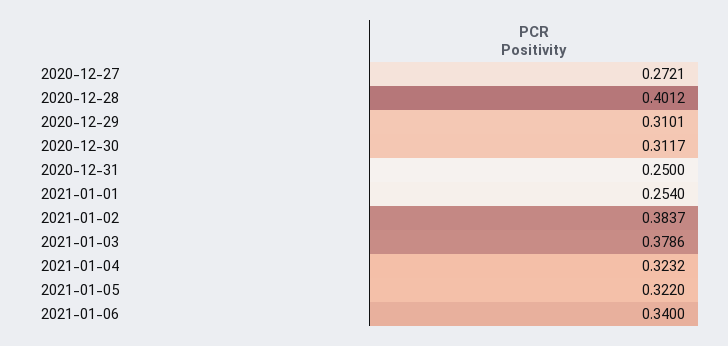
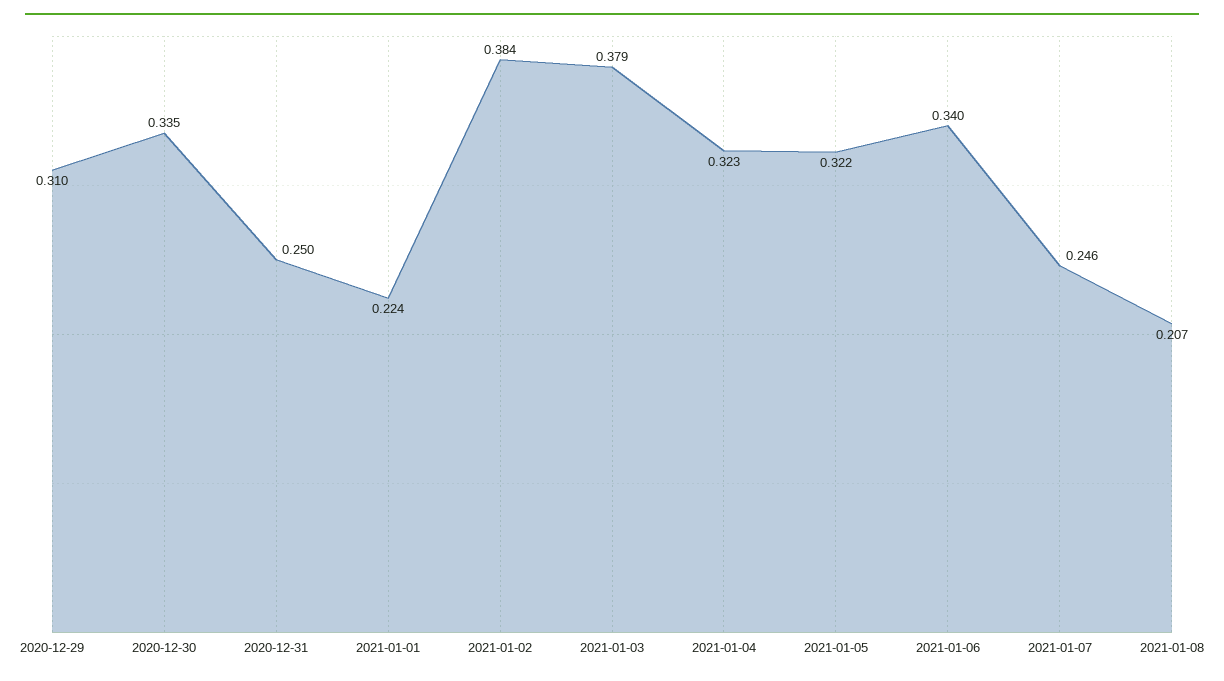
2020-12-27: 0.2721 -> none
2020-12-28: 0.4012 -> none
2020-12-30: 0.3117 -> 0.335
2021-01-01: 0.254 -> 0.224
2021-01-07: none -> 0.246
2021-01-08: none -> 0.207

